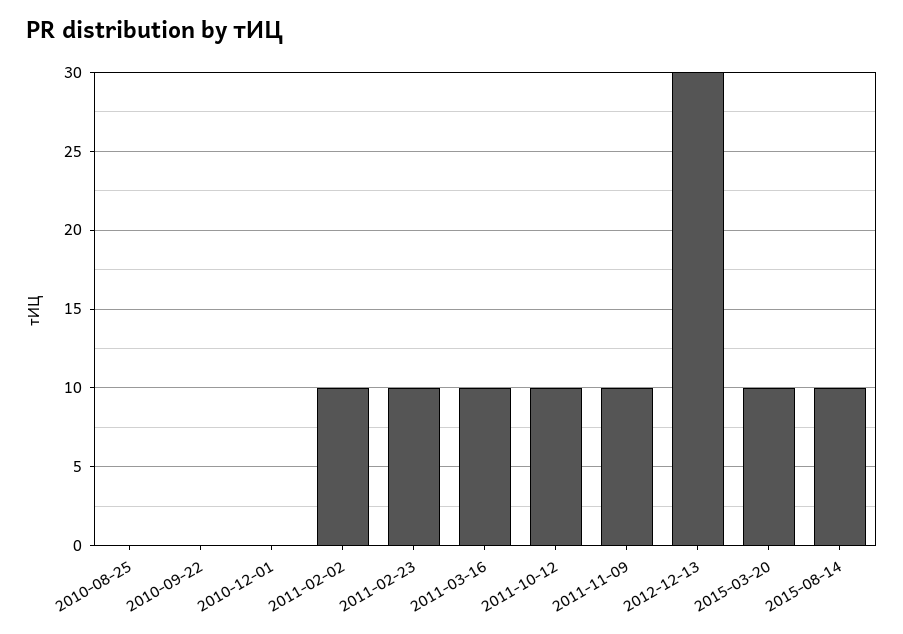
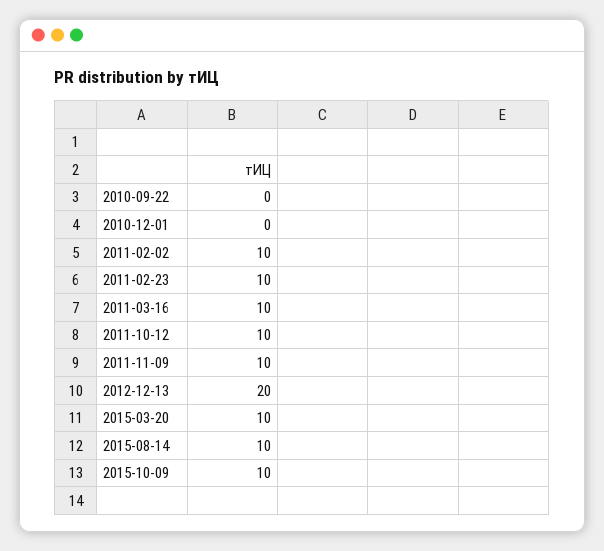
2010-08-25: 0 -> none
2012-12-13: 30 -> 20
2015-10-09: none -> 10

